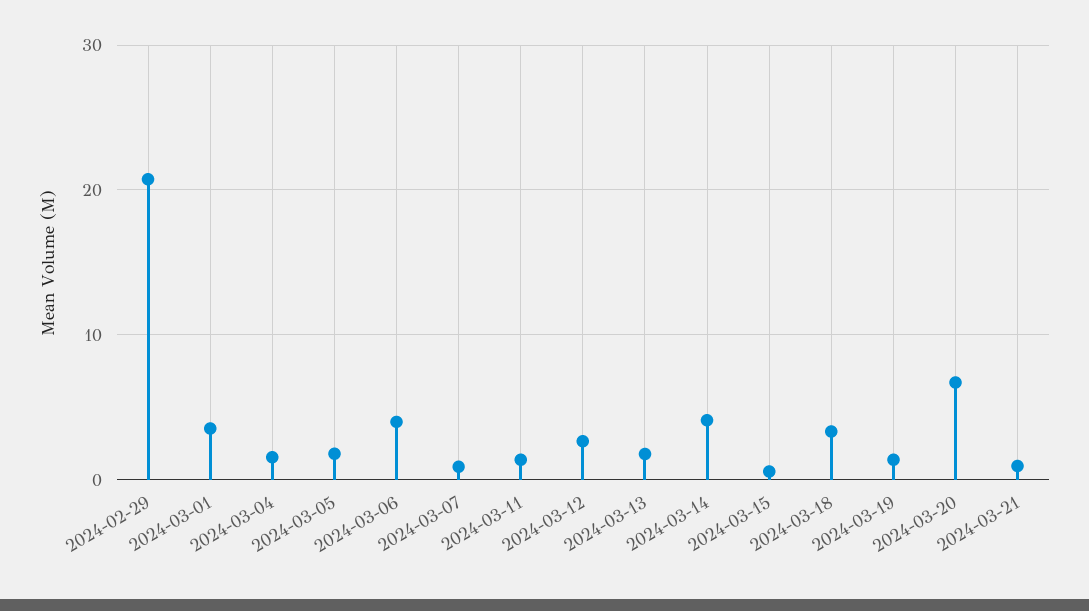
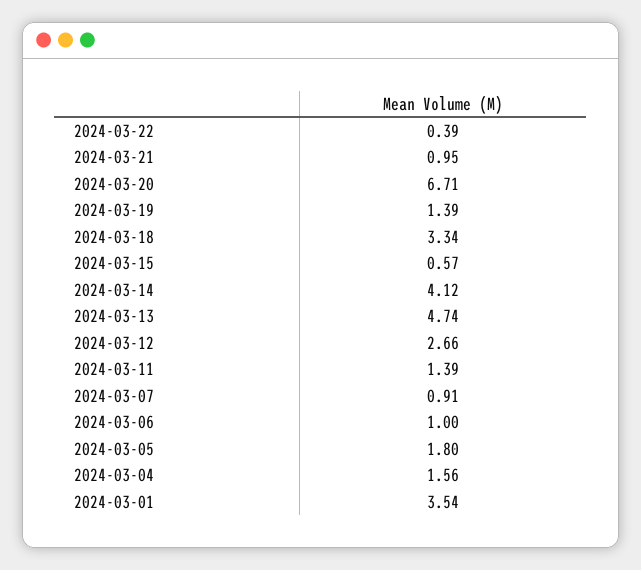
2024-02-29: 21 -> none
2024-03-06: 4 -> 1
2024-03-13: 2 -> 4.74
2024-03-22: none -> 0.39

